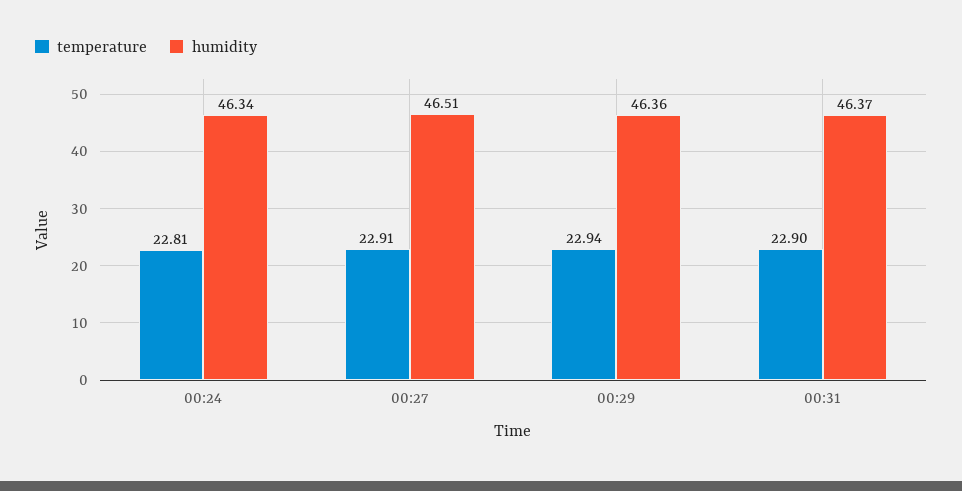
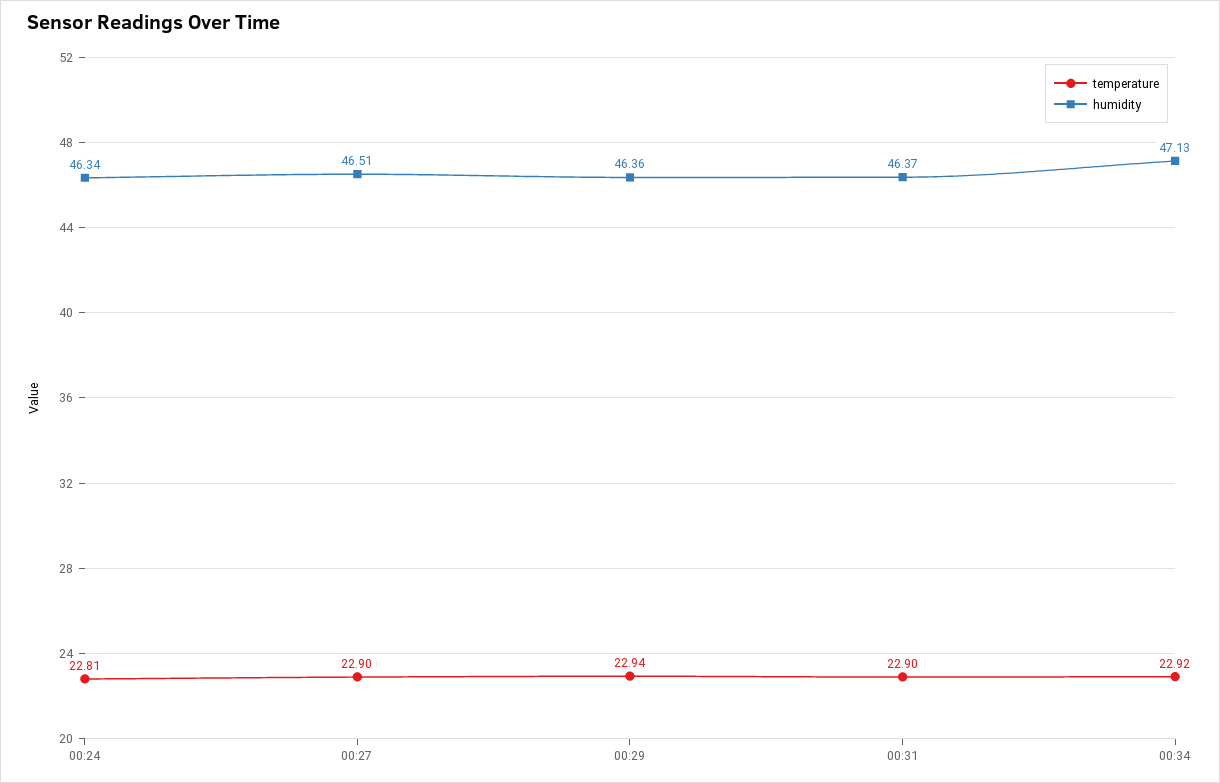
temperature, 00:27: 22.91 -> 22.9
temperature, 00:34: none -> 22.92
humidity, 00:34: none -> 47.13

